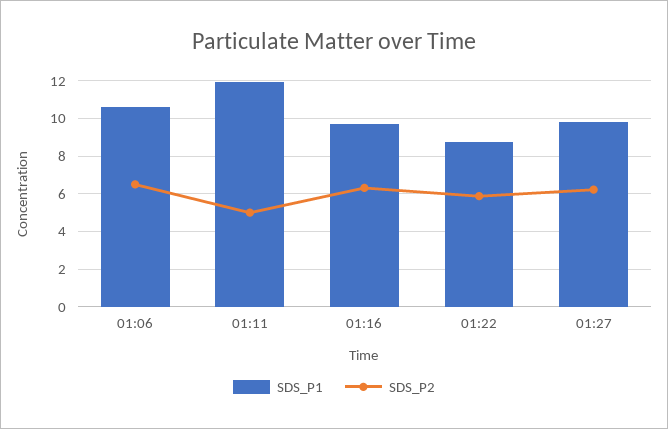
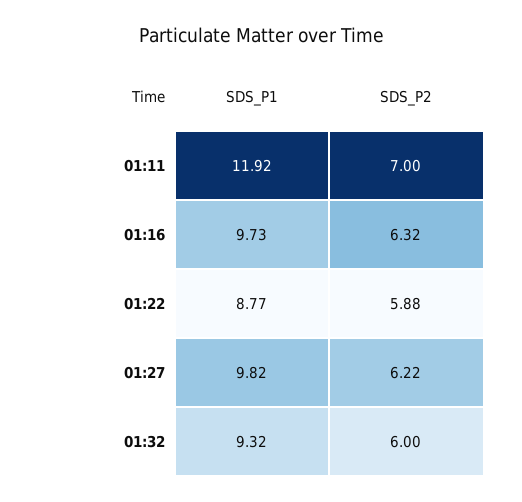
SDS_P1, 01:06: 10.5 -> none
SDS_P2, 01:06: 6.5 -> none
SDS_P2, 01:11: 5 -> 7
SDS_P1, 01:32: none -> 9.32
SDS_P2, 01:32: none -> 6

